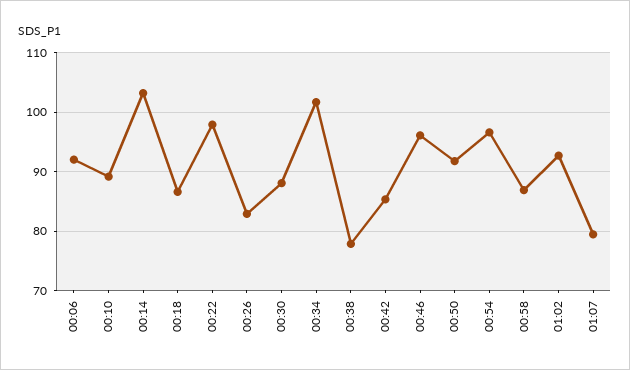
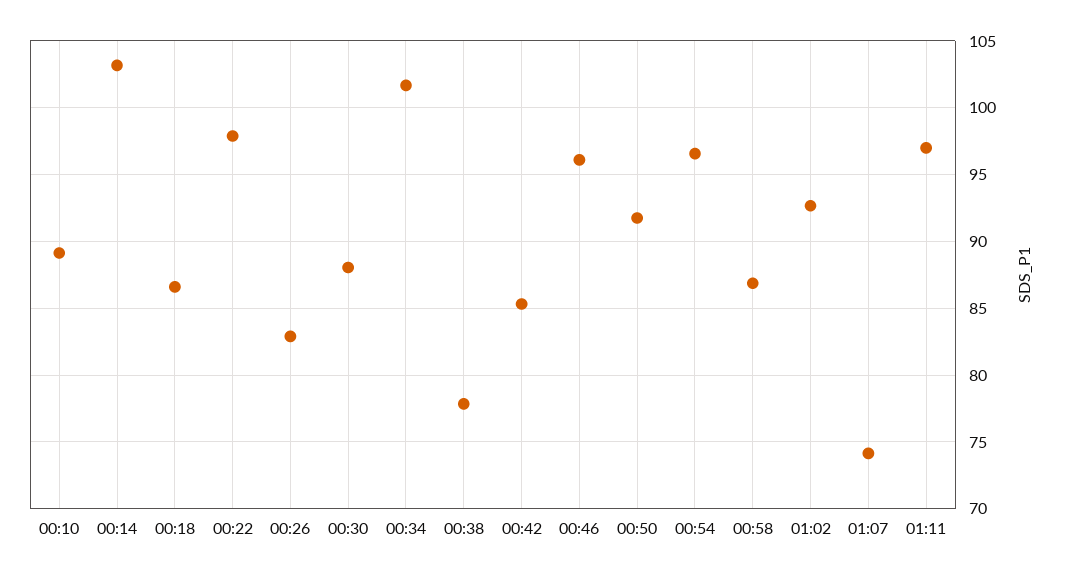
00:06: 92 -> none
01:07: 80 -> 74
01:11: none -> 97

